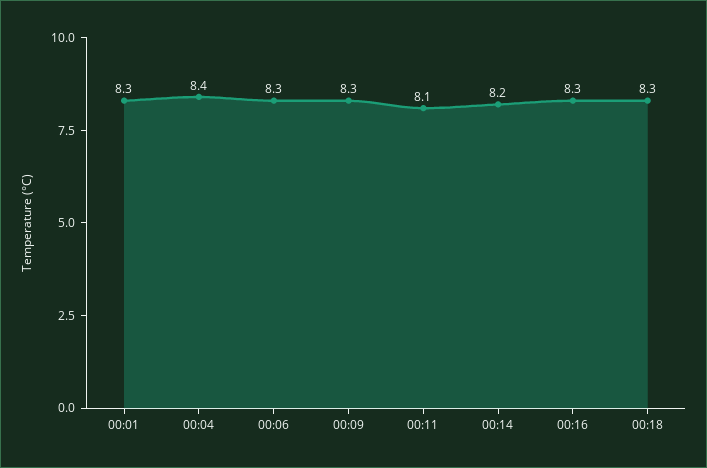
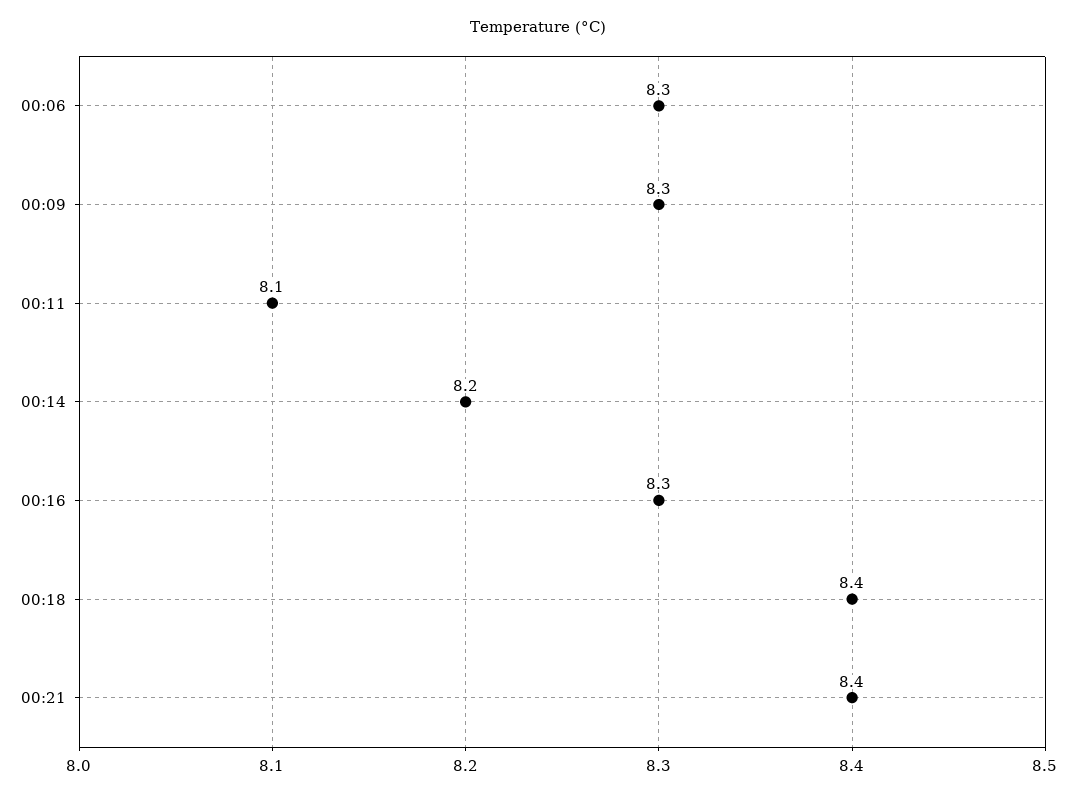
00:01: 8.3 -> none
00:04: 8.4 -> none
00:18: 8.3 -> 8.4
00:21: none -> 8.4

